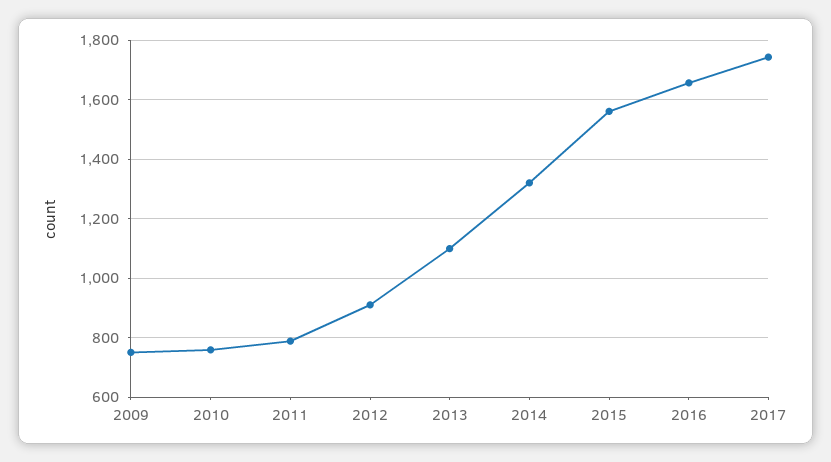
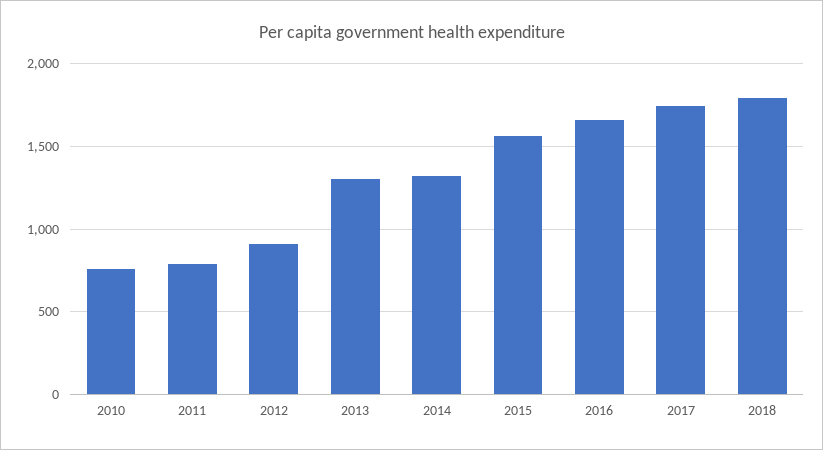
2009: 750 -> none
2013: 1100 -> 1300
2018: none -> 1800

